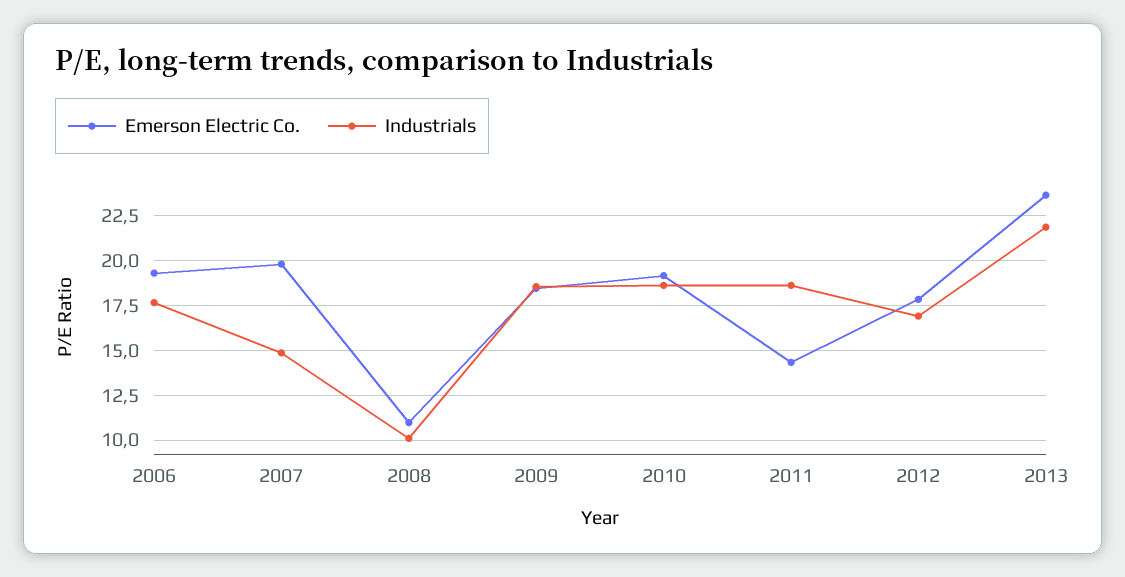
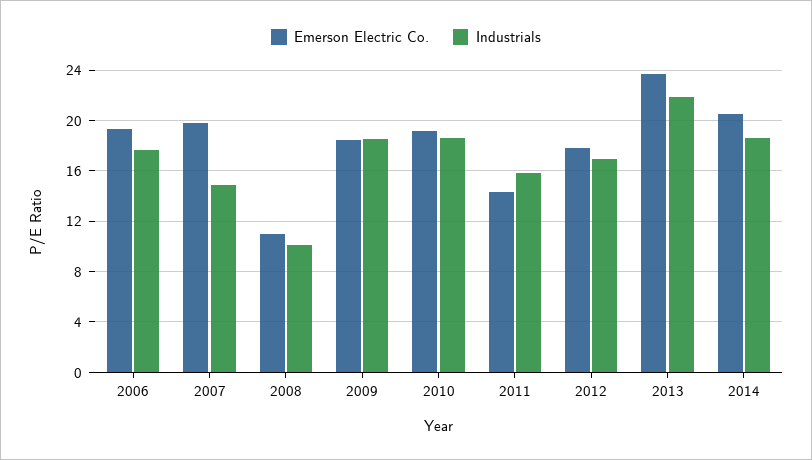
Industrials, 2011: 18.5 -> 16
Emerson Electric Co., 2014: none -> 20.5
Industrials, 2014: none -> 18.5

